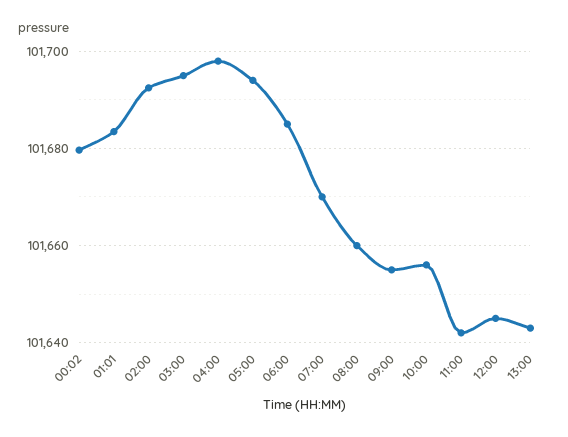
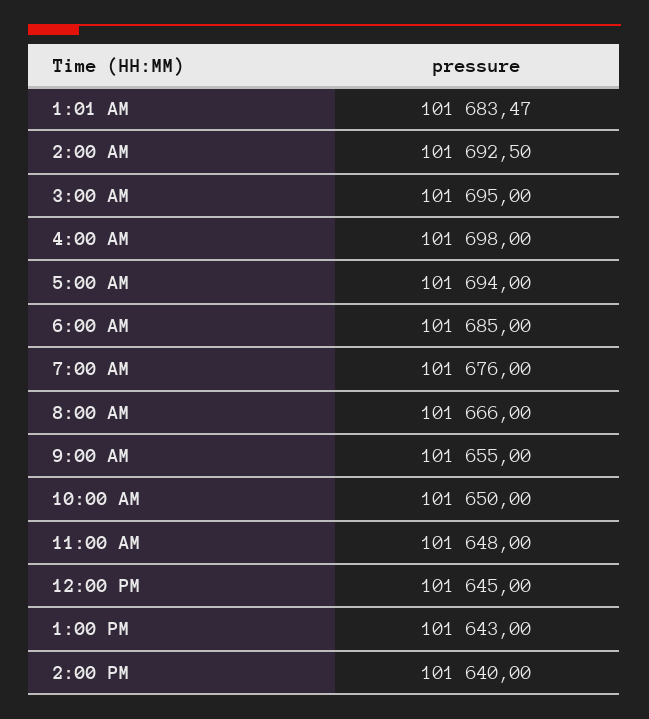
00:02: 101680 -> none
07:00: 101670 -> 101676
08:00: 101660 -> 101666
10:00: 101656 -> 101650
11:00: 101642 -> 101648
2:00 PM: none -> 101640

